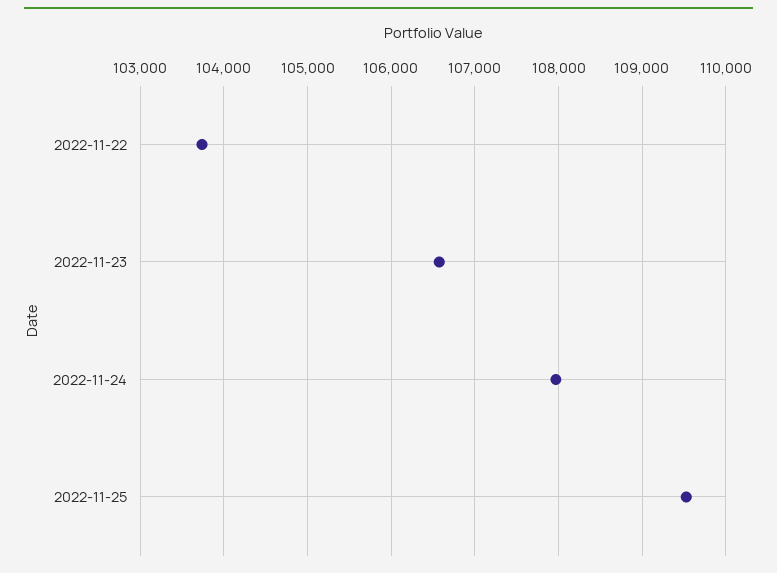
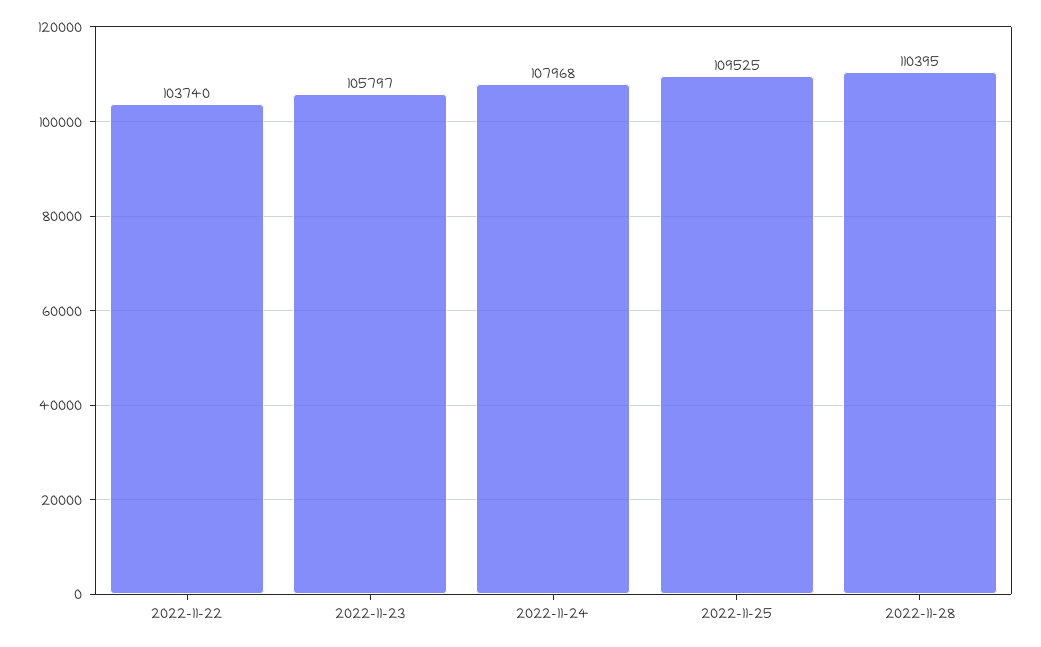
2022-11-23: 106600 -> 105797
2022-11-28: none -> 110395

